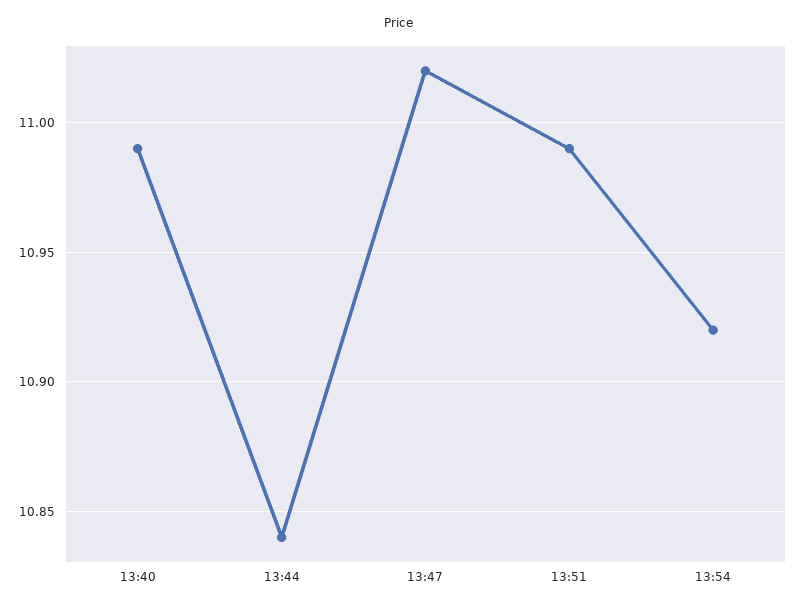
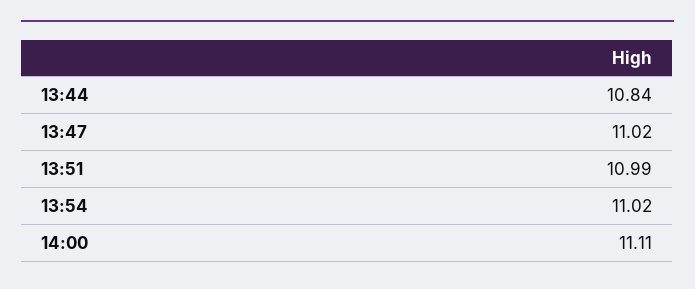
13:40: 10.99 -> none
13:54: 10.92 -> 11.02
14:00: none -> 11.11

